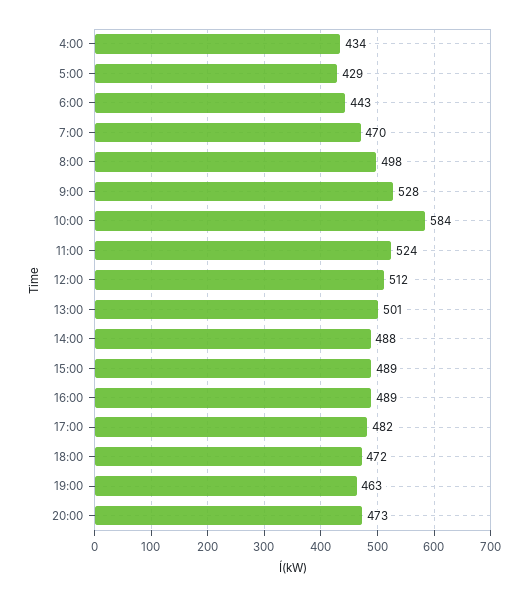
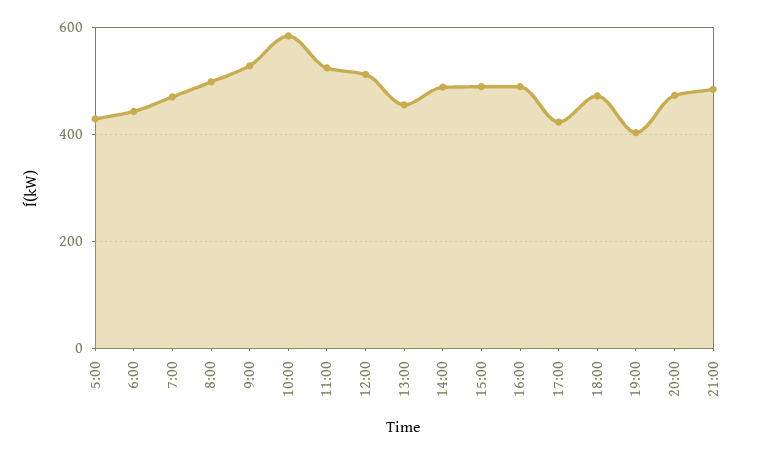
4:00: 434 -> none
13:00: 501 -> 460
17:00: 482 -> 420
19:00: 463 -> 400
21:00: none -> 480

